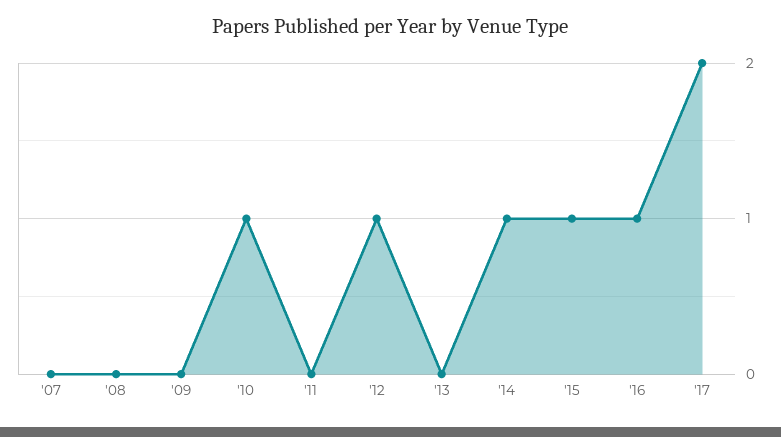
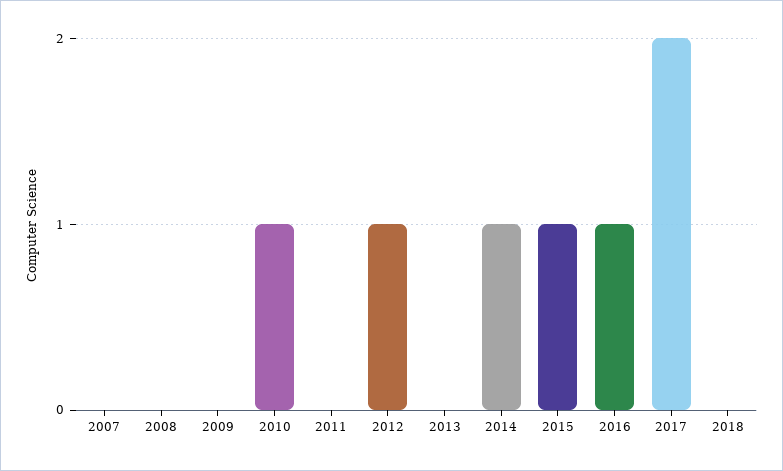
2018: none -> 0

